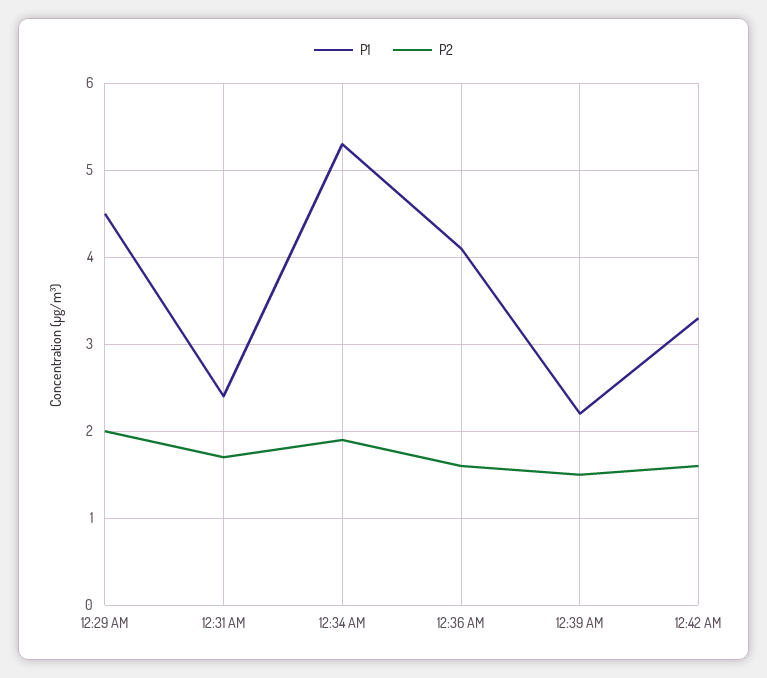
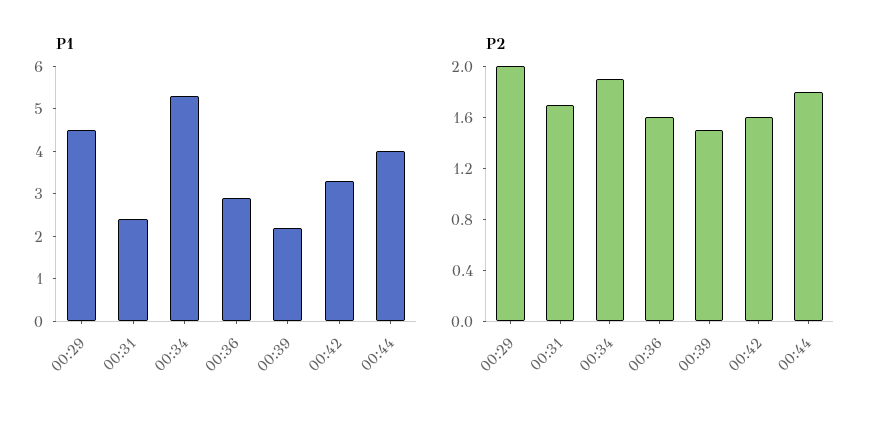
P1, 12:36 AM: 4.1 -> 3
P1, 00:44: none -> 4
P2, 00:44: none -> 1.8

